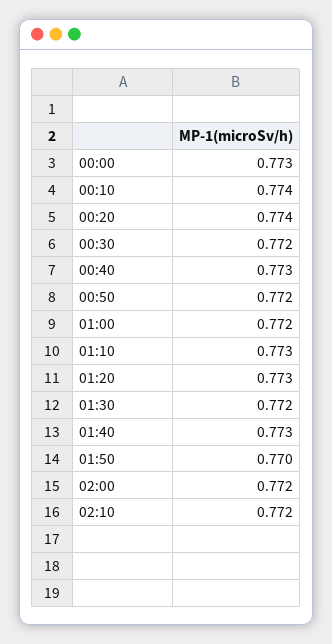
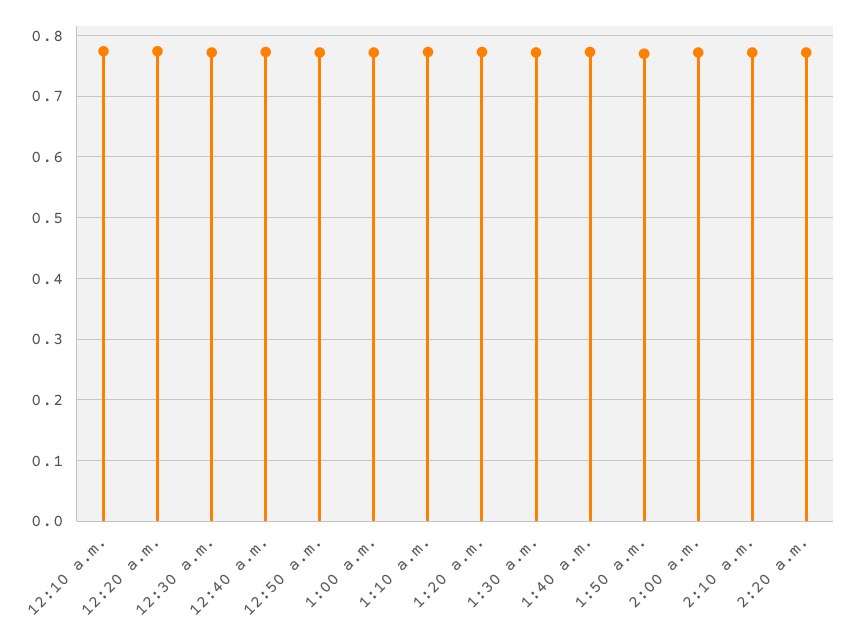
00:00: 0.773 -> none
2:20 a.m.: none -> 0.77

